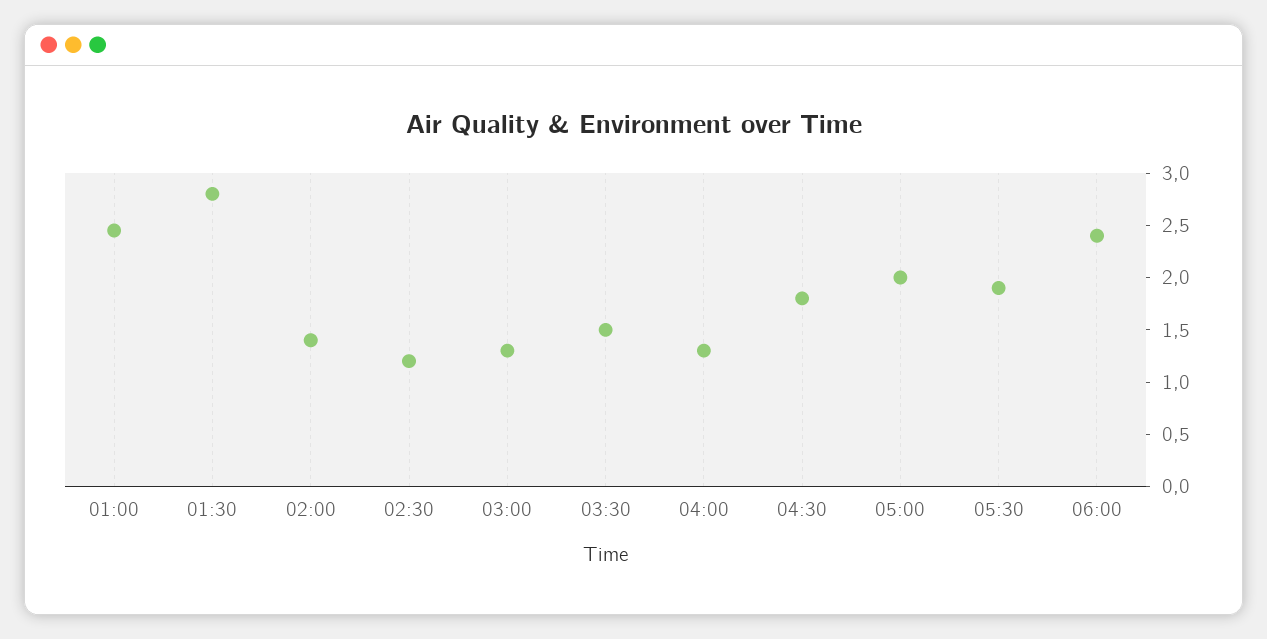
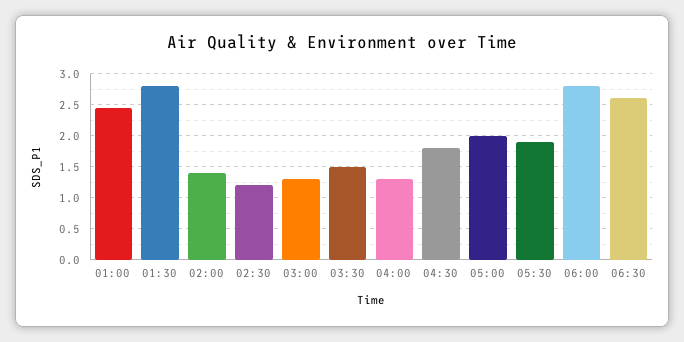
06:00: 2.4 -> 2.8
06:30: none -> 2.6

